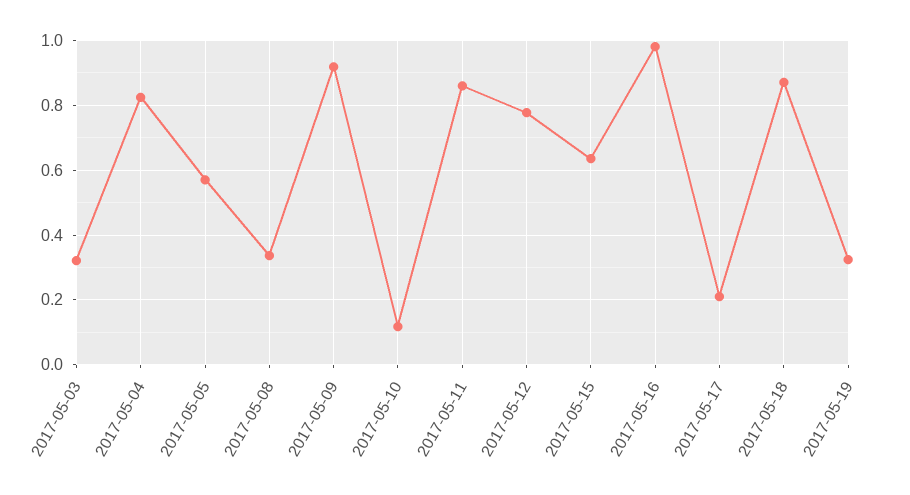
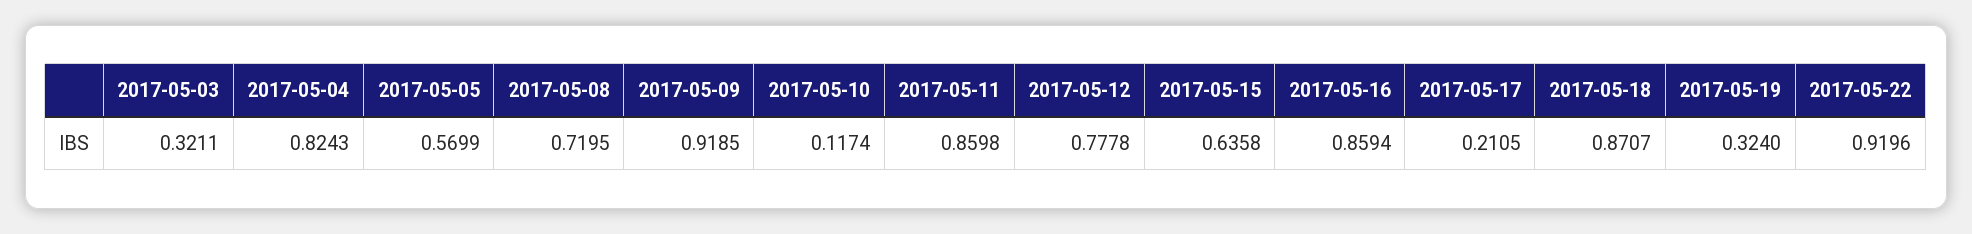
2017-05-08: 0.34 -> 0.7195
2017-05-16: 0.98 -> 0.8594
2017-05-22: none -> 0.9196

